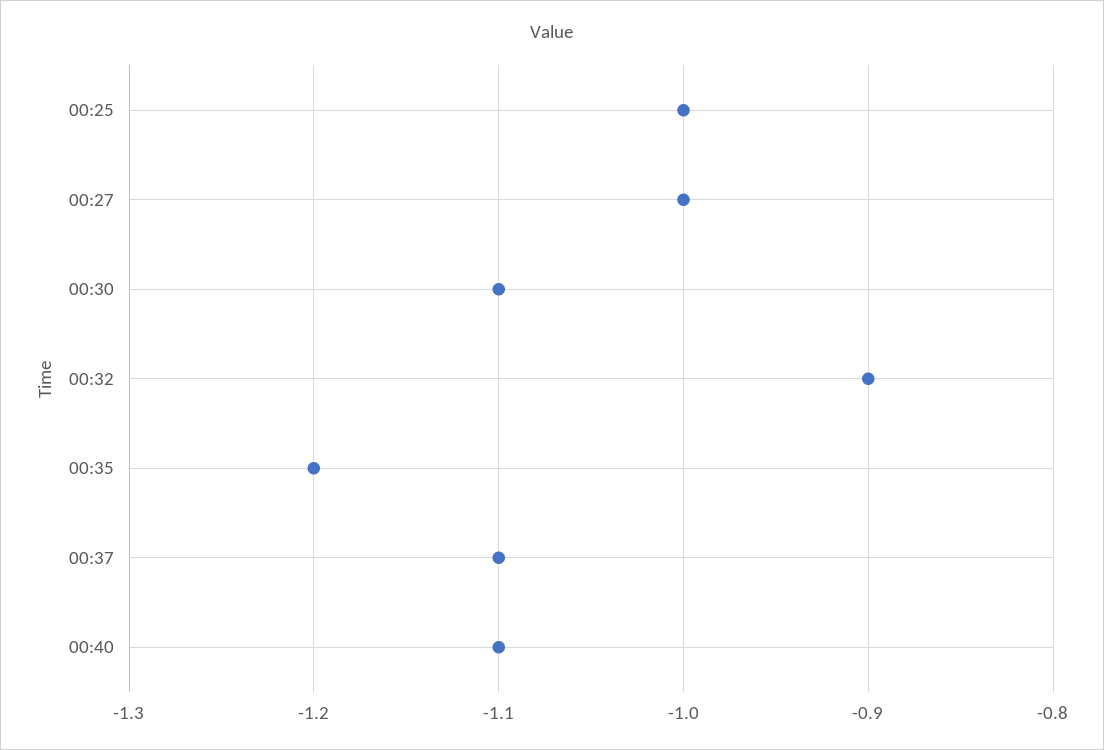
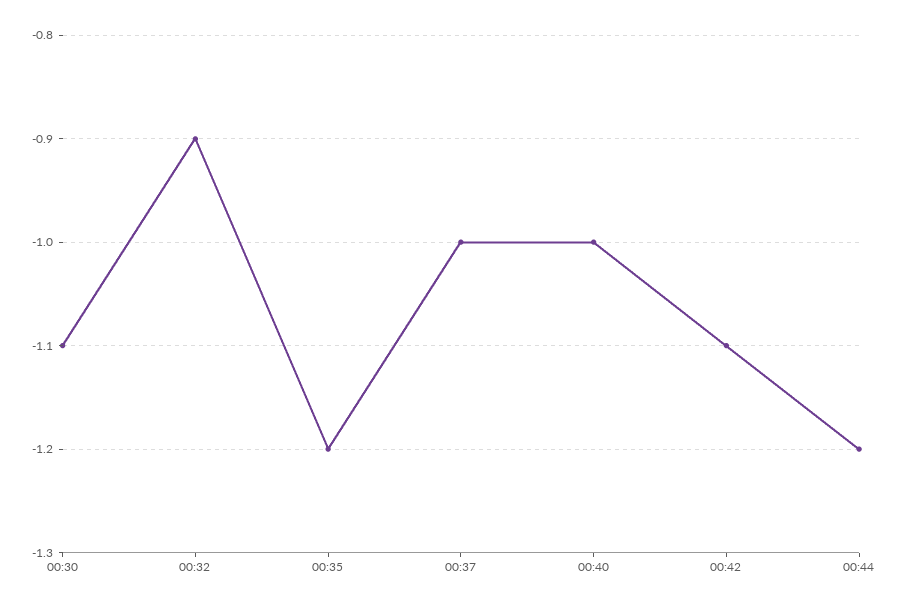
00:25: -1 -> none
00:27: -1 -> none
00:37: -1.1 -> -1
00:40: -1.1 -> -1
00:42: none -> -1.1
00:44: none -> -1.2

